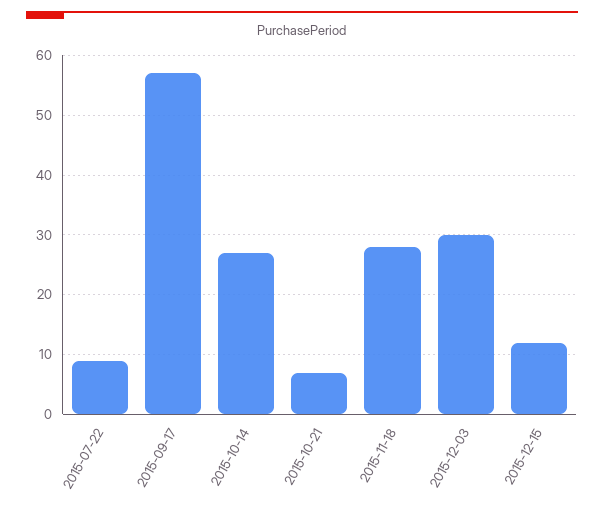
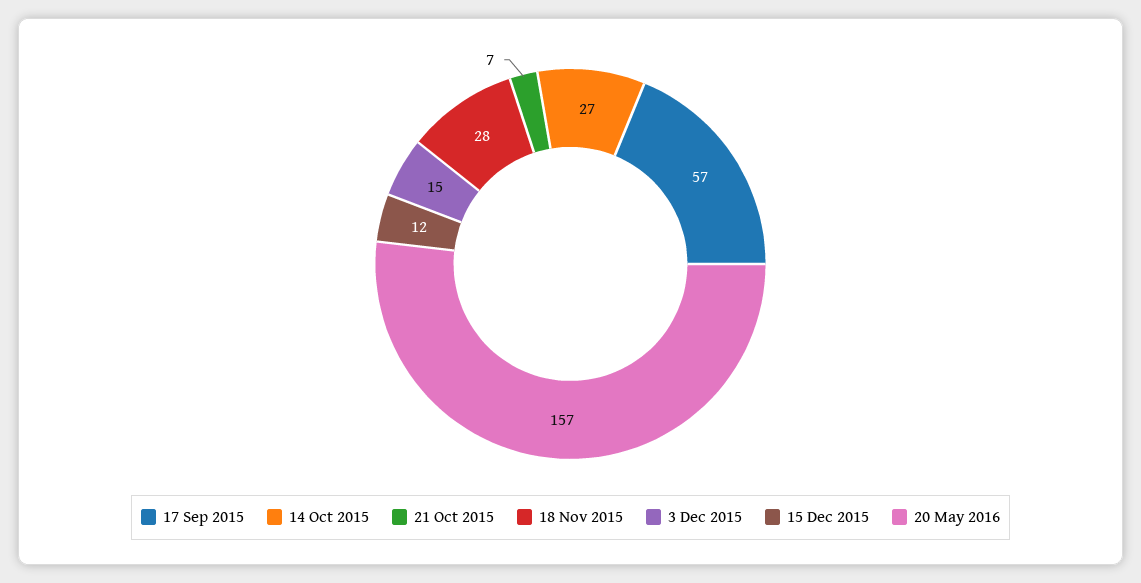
2015-07-22: 10 -> none
2015-12-03: 30 -> 15
20 May 2016: none -> 157

